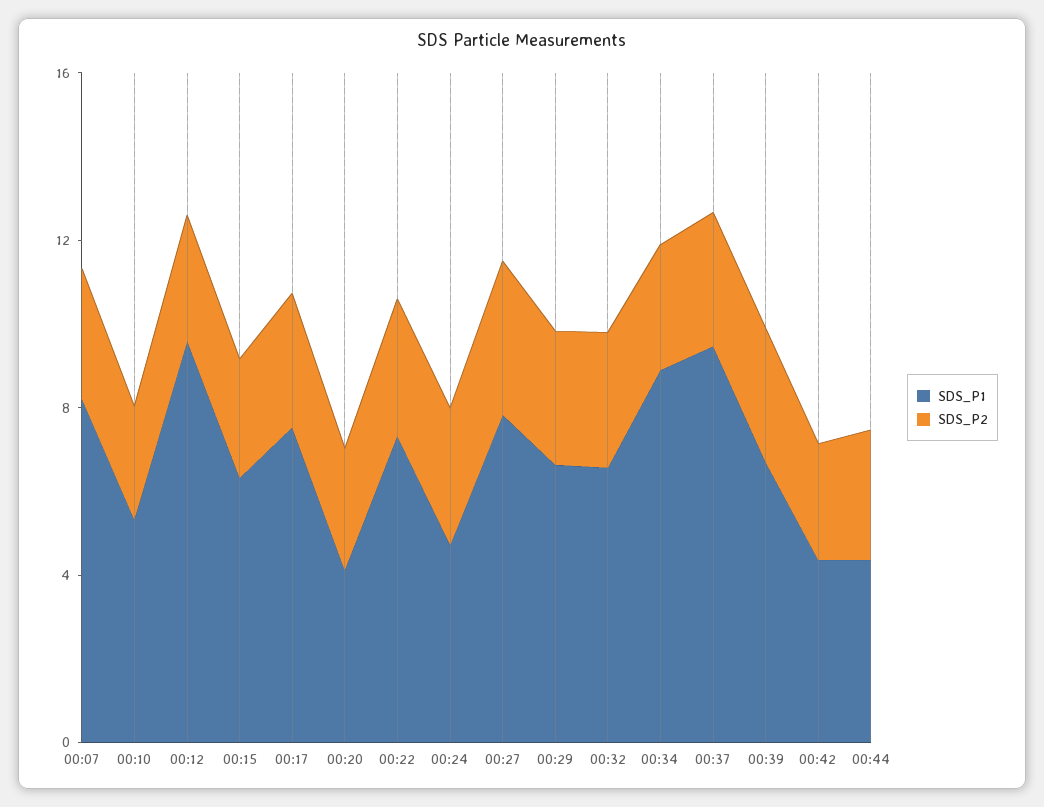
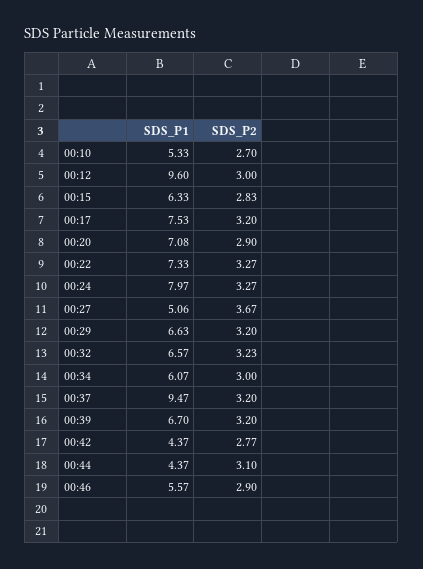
SDS_P1, 00:07: 8 -> none
SDS_P2, 00:07: 3 -> none
SDS_P1, 00:20: 4 -> 7.08
SDS_P1, 00:24: 5 -> 7.97
SDS_P1, 00:27: 8 -> 5.06
SDS_P1, 00:34: 9 -> 6.07
SDS_P1, 00:46: none -> 5.57
SDS_P2, 00:46: none -> 2.9

